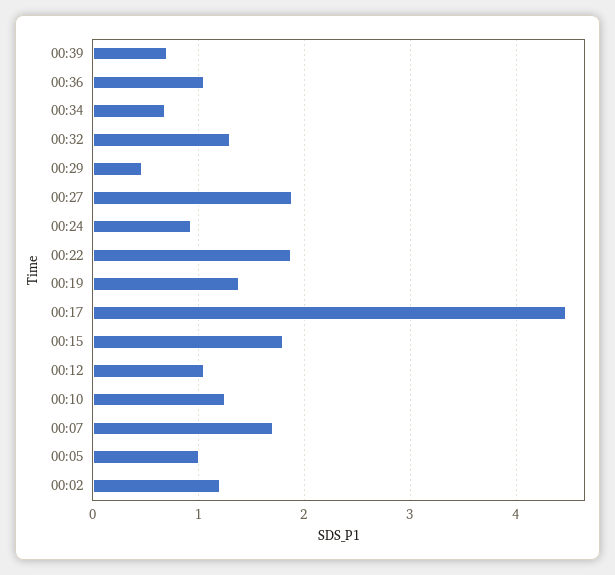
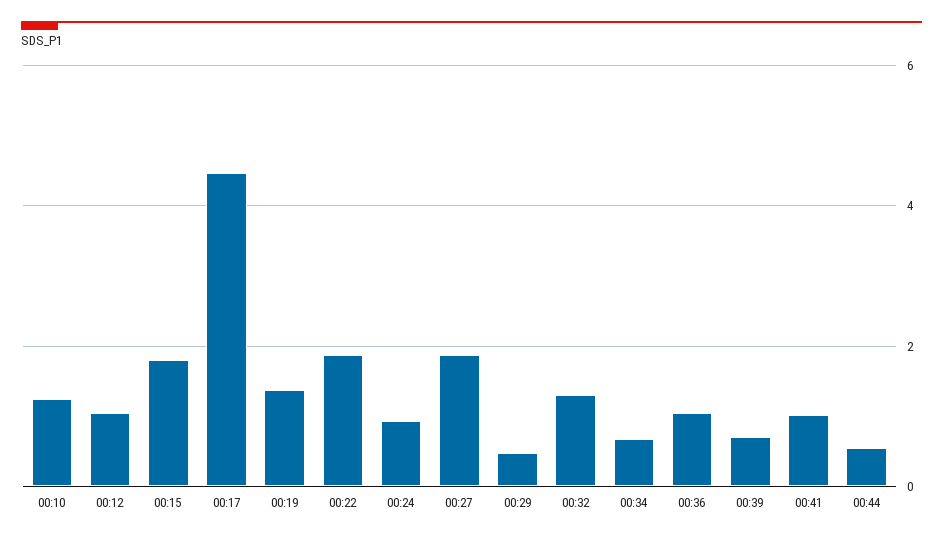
00:07: 1.7 -> none
00:05: 1 -> none
00:02: 1.2 -> none
00:41: none -> 1
00:44: none -> 0.6

